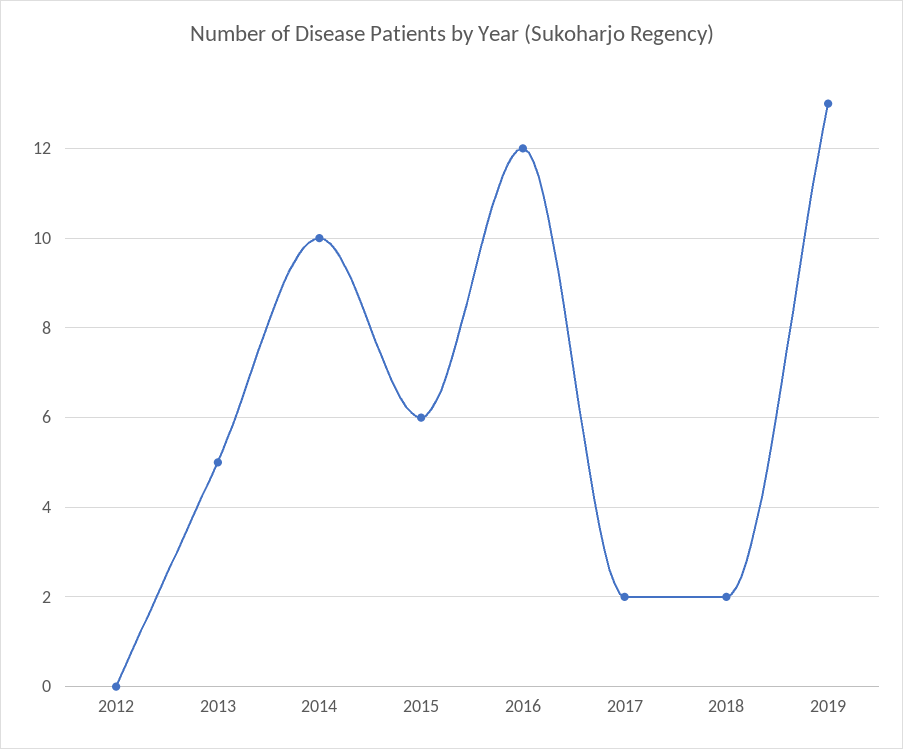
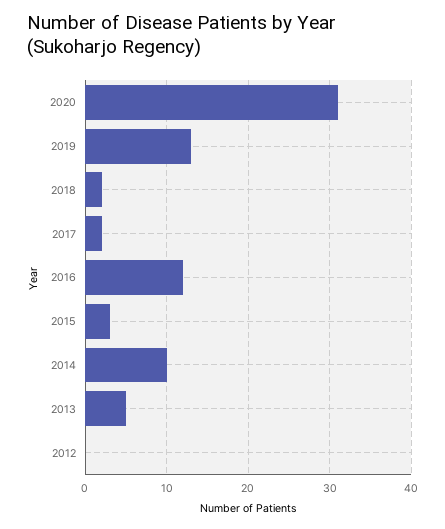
2015: 6 -> 3
2020: none -> 31

